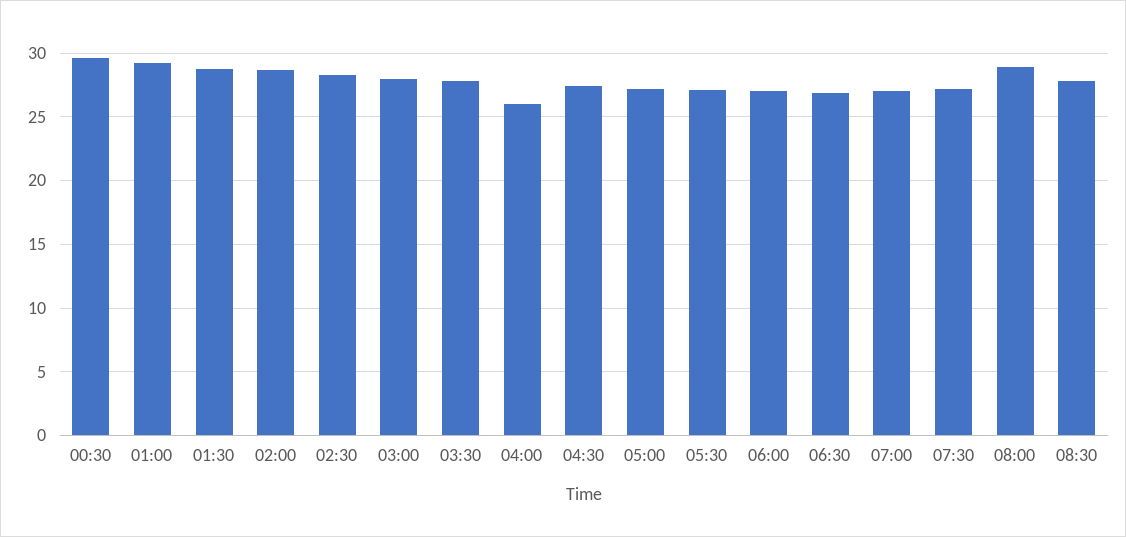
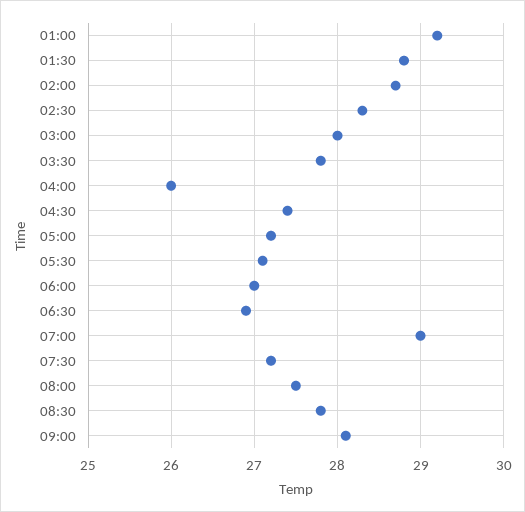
00:30: 29.5 -> none
07:00: 27 -> 29
08:00: 29 -> 27.5
09:00: none -> 28.1

